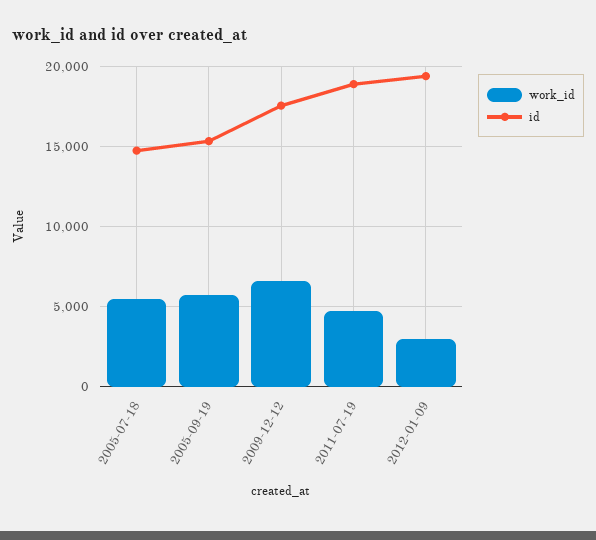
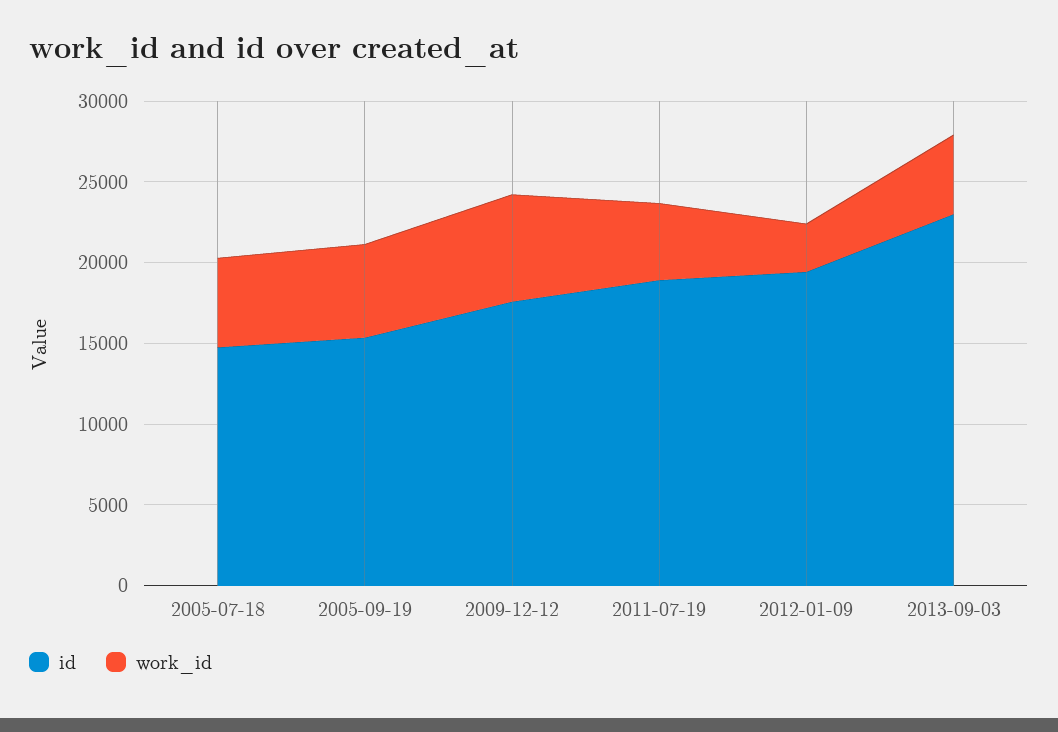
id, 2013-09-03: none -> 23000
work_id, 2013-09-03: none -> 5000

